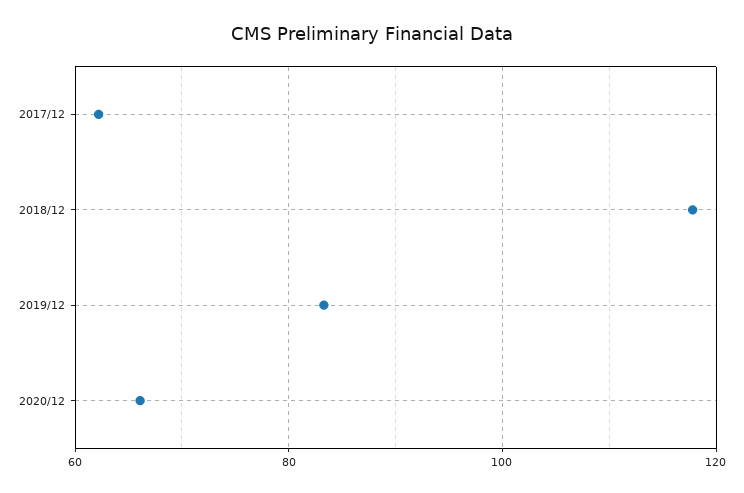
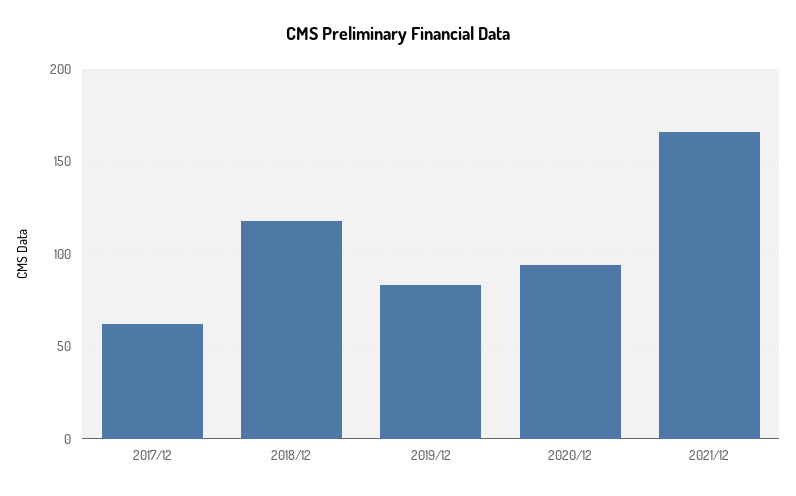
2020/12: 66 -> 95
2021/12: none -> 165

